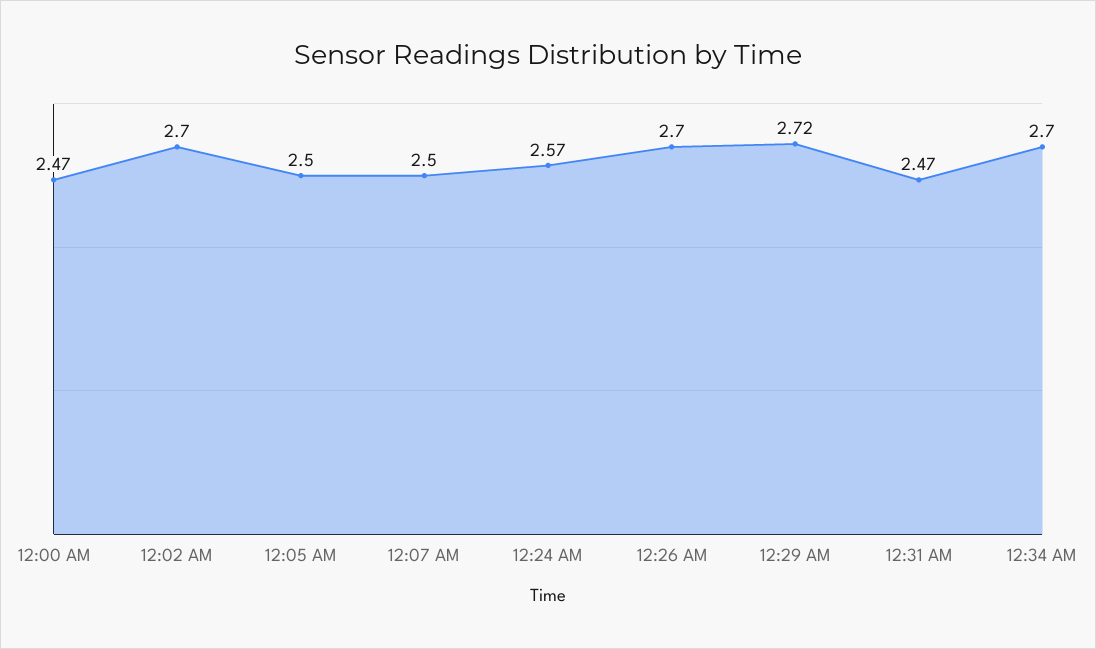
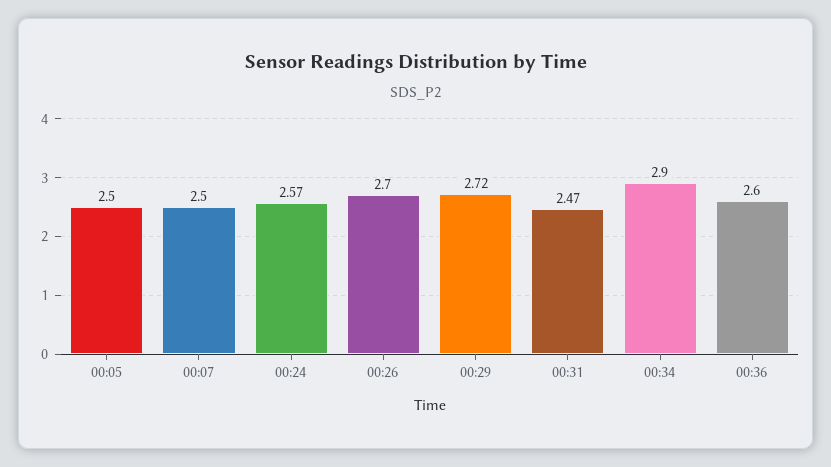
12:00 AM: 2.47 -> none
12:02 AM: 2.7 -> none
12:34 AM: 2.7 -> 2.9
00:36: none -> 2.6

